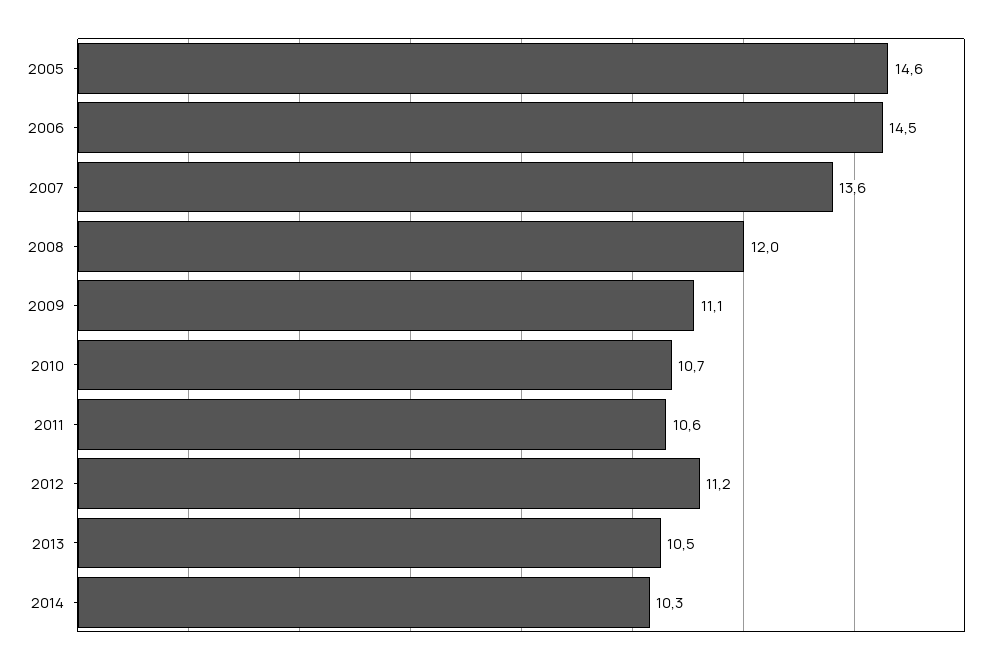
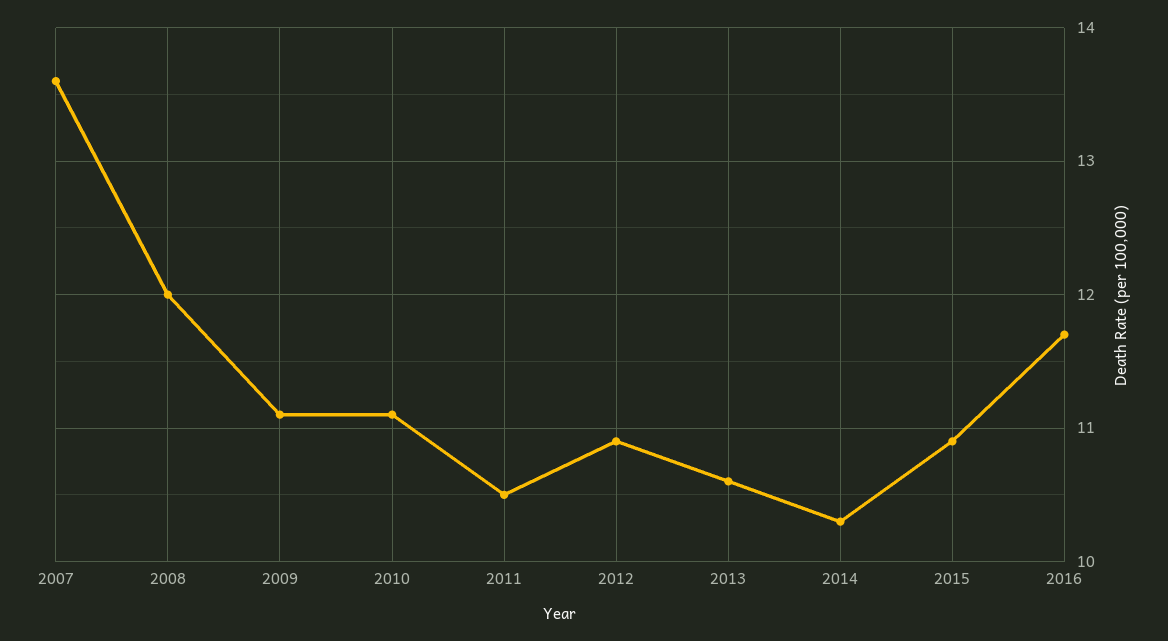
2005: 14.6 -> none
2006: 14.5 -> none
2010: 10.7 -> 11.1
2011: 10.6 -> 10.5
2012: 11.2 -> 10.9
2013: 10.5 -> 10.6
2015: none -> 10.9
2016: none -> 11.7

